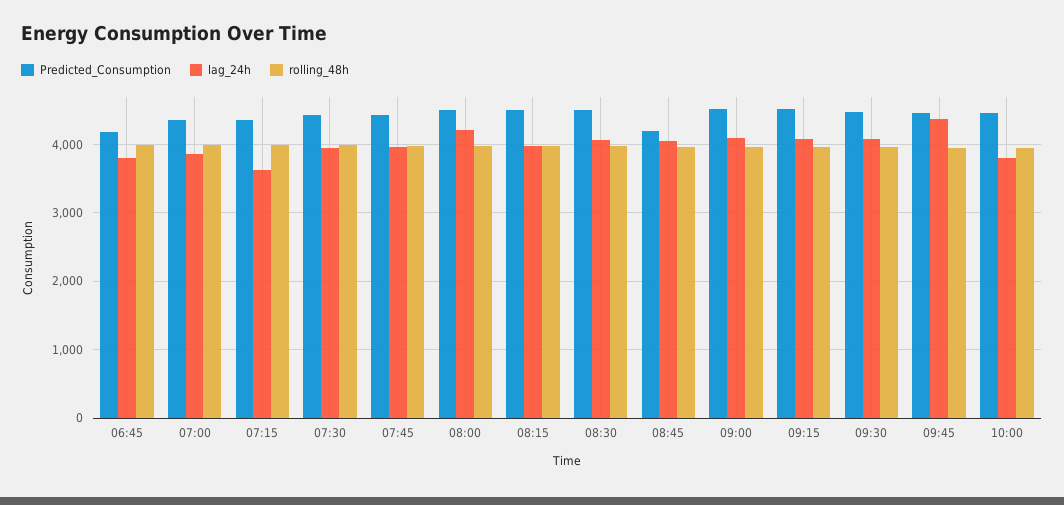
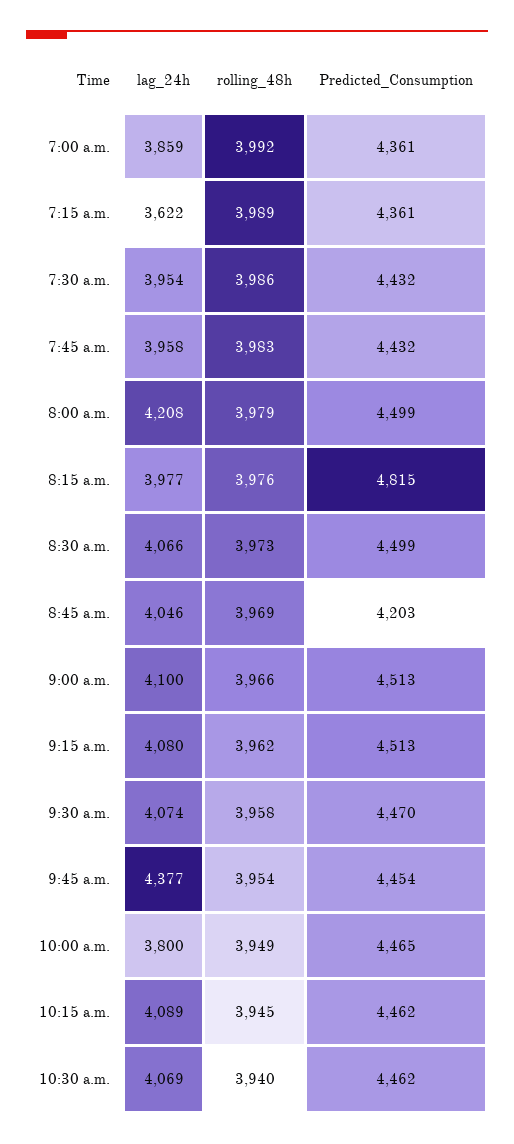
Predicted_Consumption, 06:45: 4200 -> none
lag_24h, 06:45: 3800 -> none
rolling_48h, 06:45: 4000 -> none
Predicted_Consumption, 08:15: 4500 -> 4815
lag_24h, 10:15 a.m.: none -> 4089
rolling_48h, 10:15 a.m.: none -> 3945
Predicted_Consumption, 10:15 a.m.: none -> 4462
lag_24h, 10:30 a.m.: none -> 4069
rolling_48h, 10:30 a.m.: none -> 3940
Predicted_Consumption, 10:30 a.m.: none -> 4462

